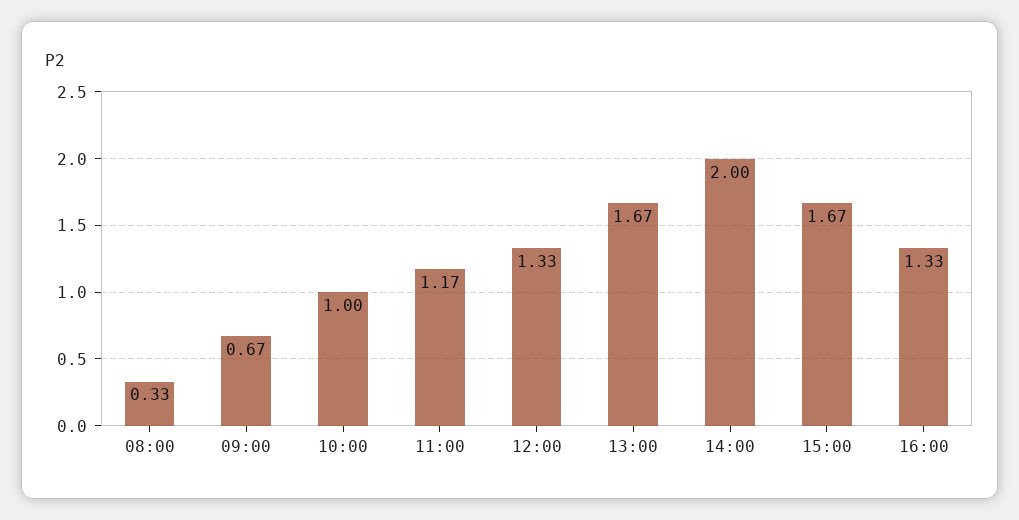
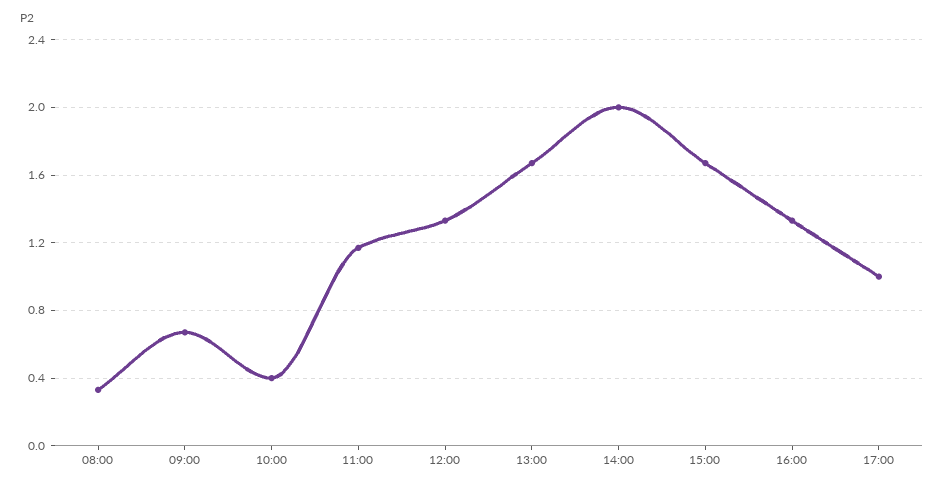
10:00: 1 -> 0.4
17:00: none -> 1

